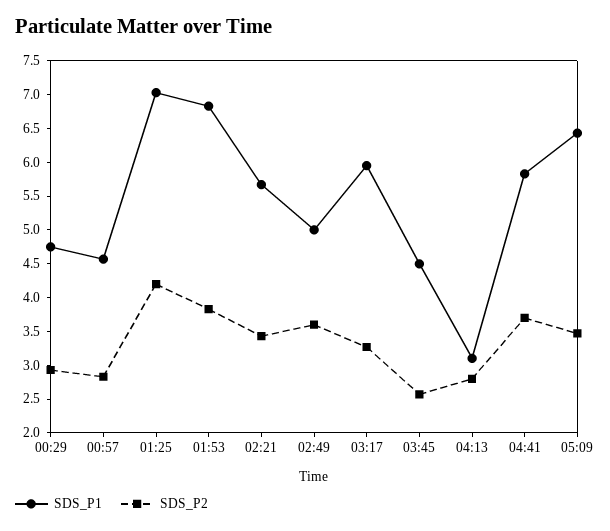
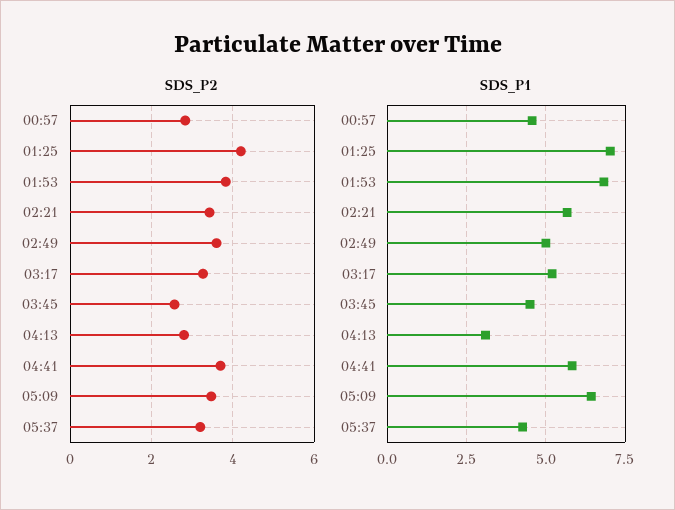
SDS_P1, 00:29: 4.75 -> none
SDS_P2, 00:29: 3 -> none
SDS_P1, 03:17: 6 -> 5.25
SDS_P2, 05:37: none -> 3.2
SDS_P1, 05:37: none -> 4.25

